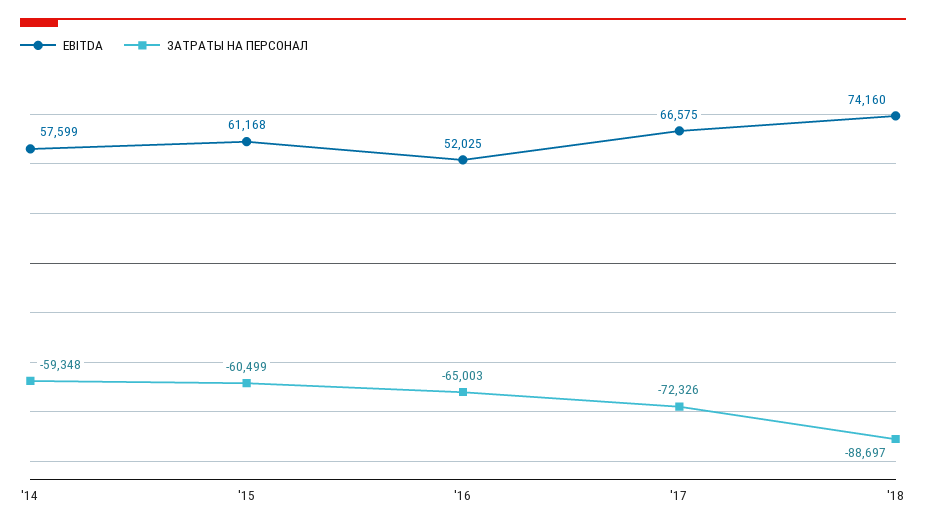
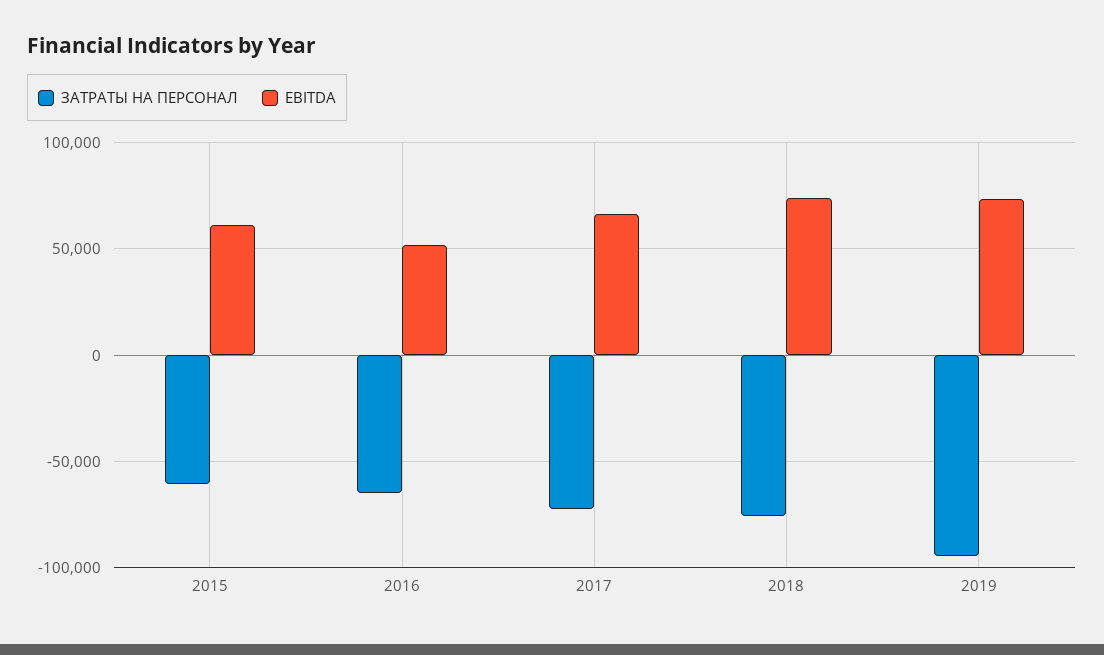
EBITDA, '14: 57599 -> none
ЗАТРАТЫ НА ПЕРСОНАЛ, '14: -59348 -> none
ЗАТРАТЫ НА ПЕРСОНАЛ, '18: -88697 -> -75000
ЗАТРАТЫ НА ПЕРСОНАЛ, 2019: none -> -95000
EBITDA, 2019: none -> 75000

